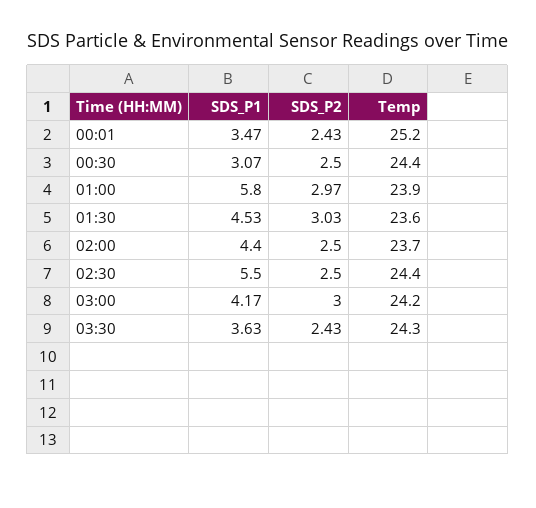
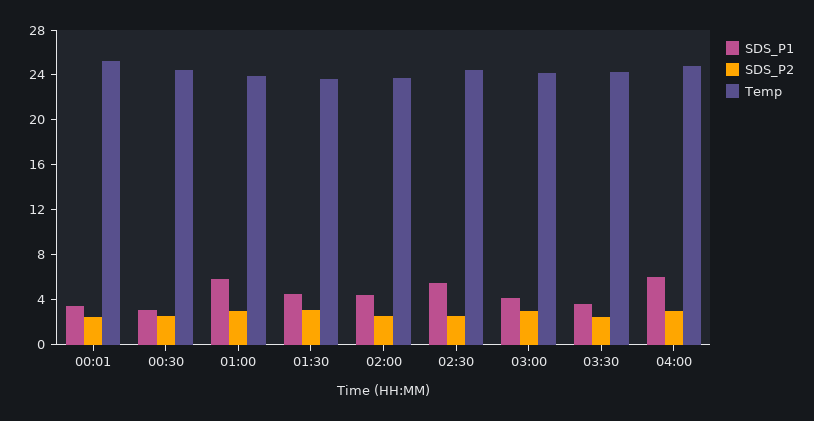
SDS_P1, 04:00: none -> 6
SDS_P2, 04:00: none -> 3
Temp, 04:00: none -> 25

